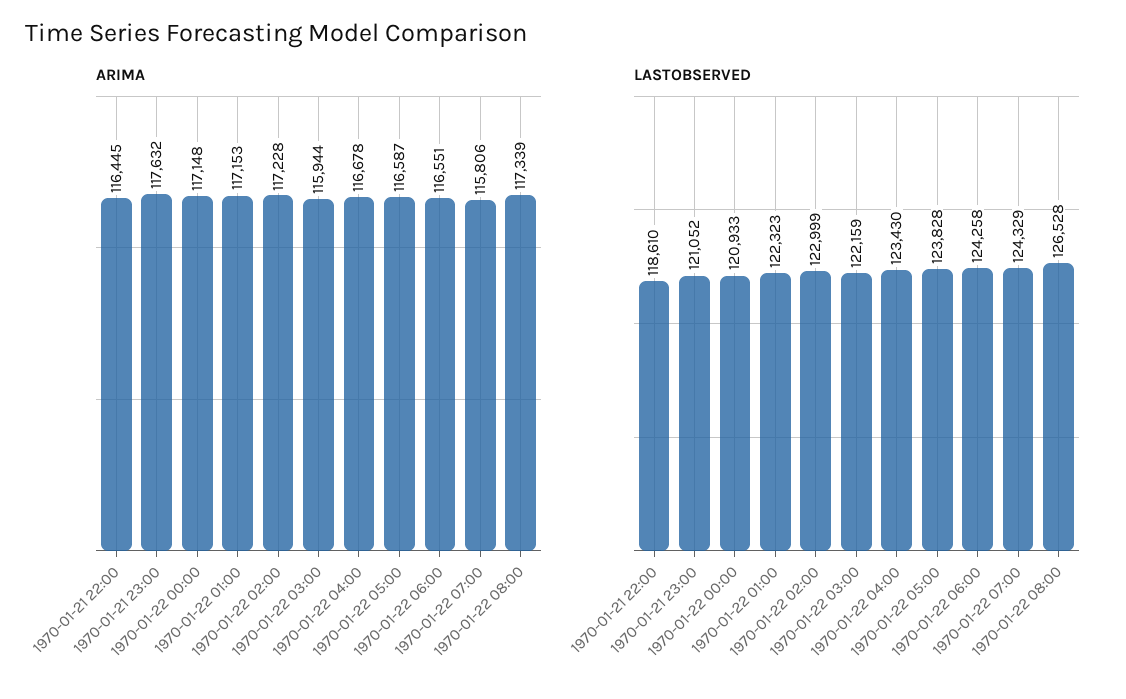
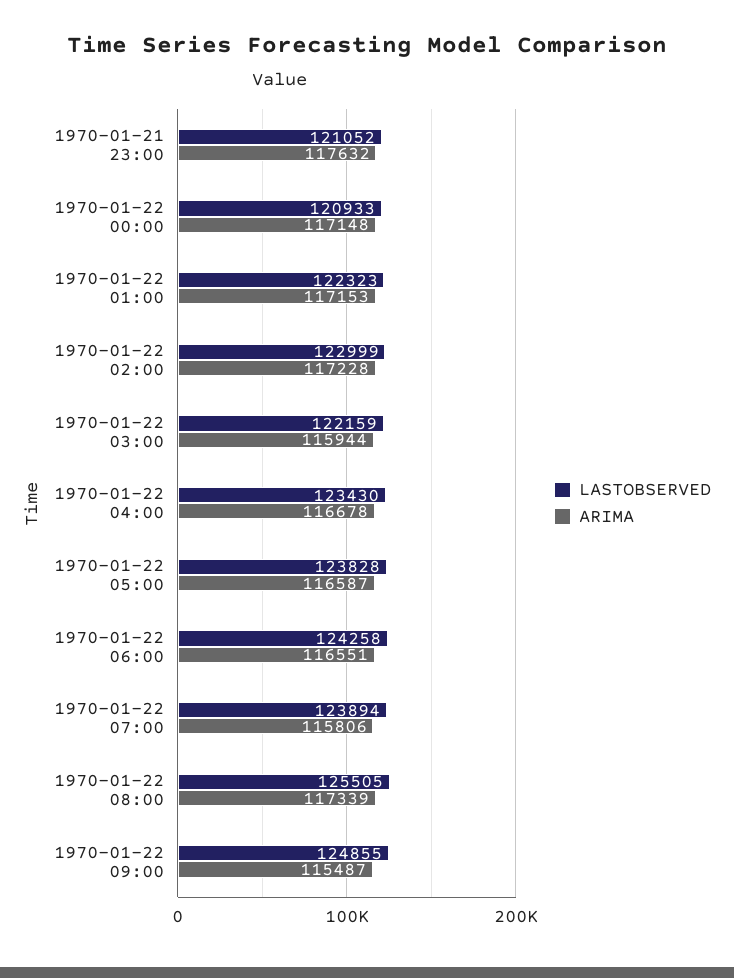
ARIMA, 1970-01-21 22:00: 116445 -> none
LASTOBSERVED, 1970-01-21 22:00: 118610 -> none
LASTOBSERVED, 1970-01-22 07:00: 124329 -> 123894
LASTOBSERVED, 1970-01-22 08:00: 126528 -> 125505
LASTOBSERVED, 1970-01-22 09:00: none -> 124855
ARIMA, 1970-01-22 09:00: none -> 115487

